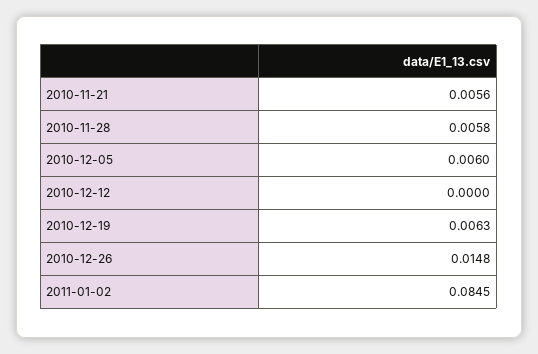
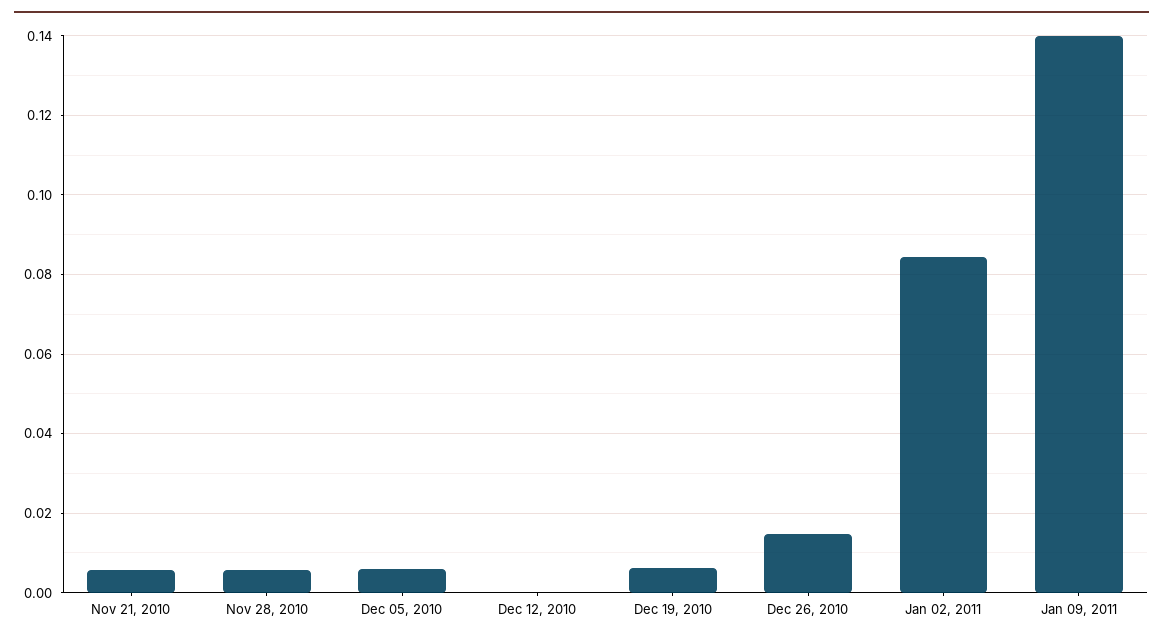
Jan 09, 2011: none -> 0.14

